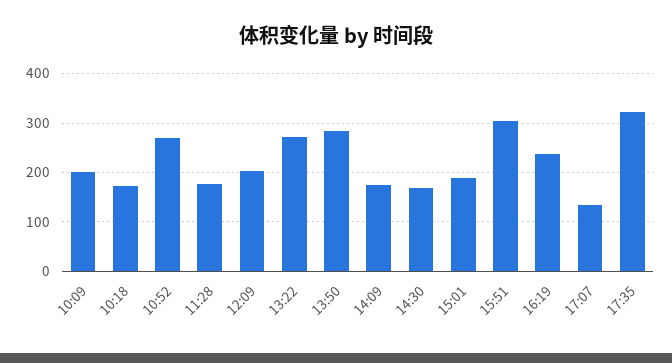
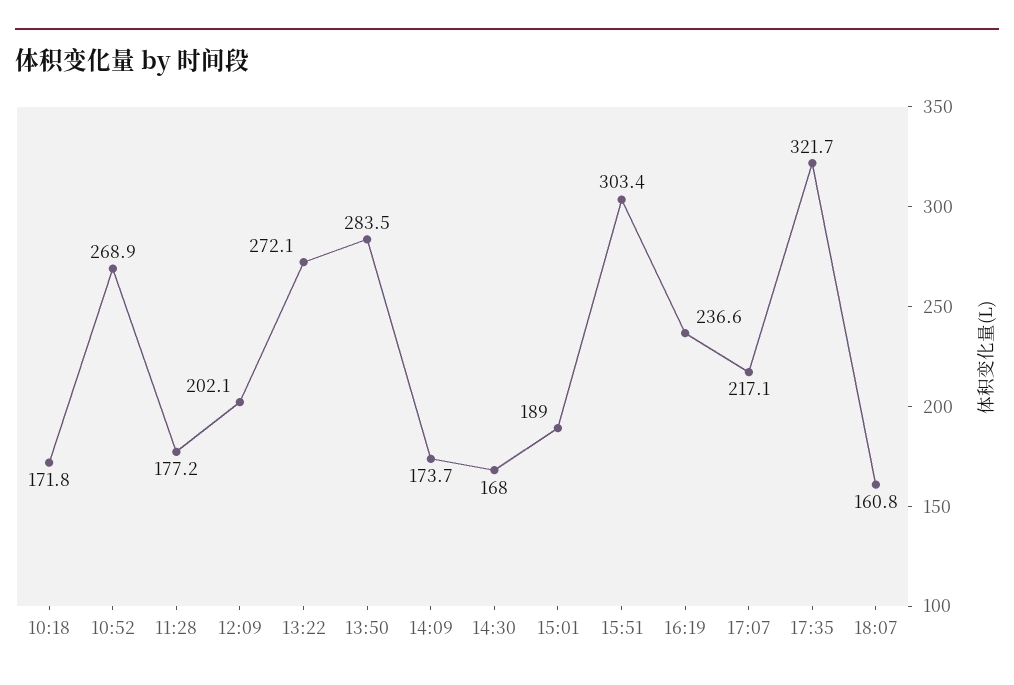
10:09: 200 -> none
17:07: 140 -> 217.1
18:07: none -> 160.8

